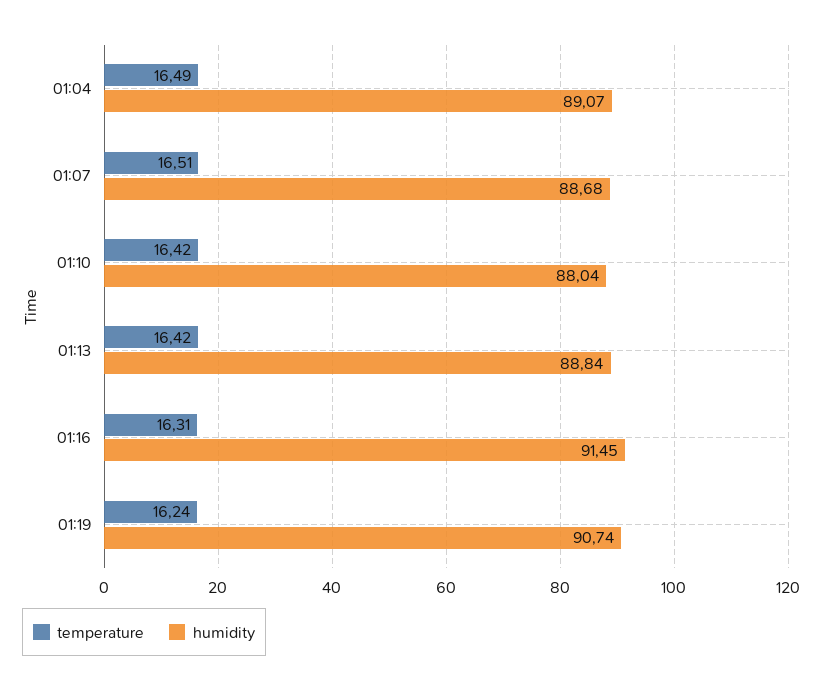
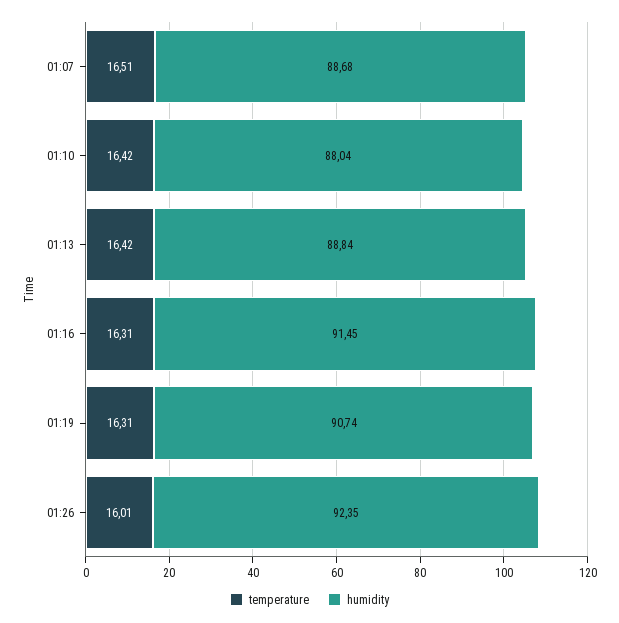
temperature, 01:04: 16.49 -> none
humidity, 01:04: 89.07 -> none
temperature, 01:19: 16.24 -> 16.31
temperature, 01:26: none -> 16.01
humidity, 01:26: none -> 92.35

